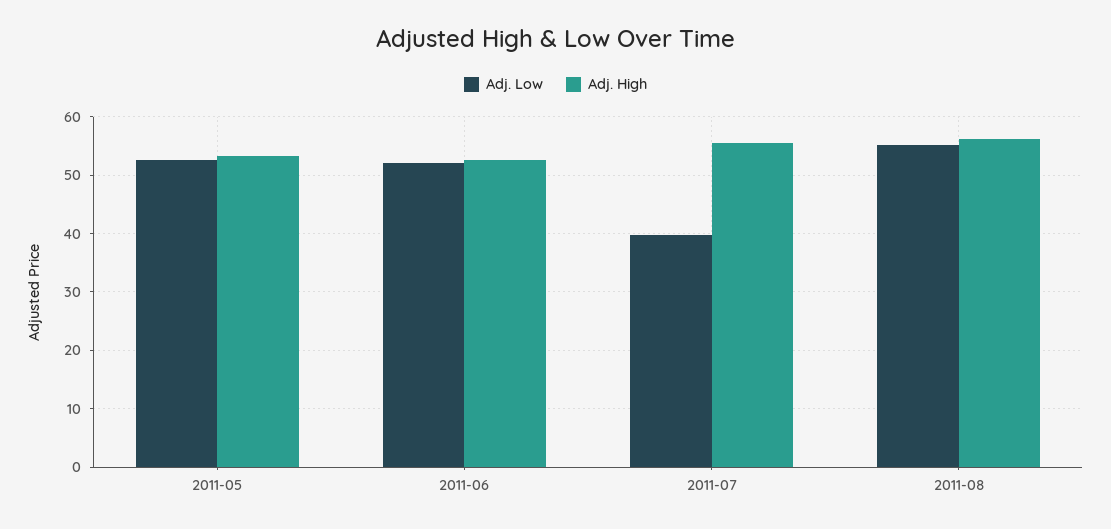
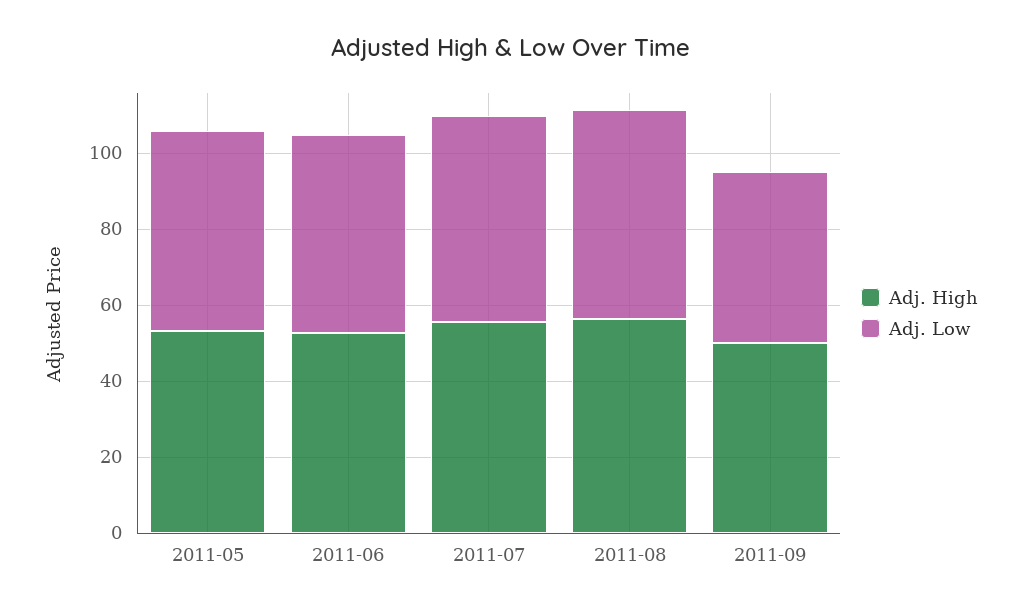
Adj. Low, 2011-07: 40 -> 55
Adj. High, 2011-09: none -> 50
Adj. Low, 2011-09: none -> 45

